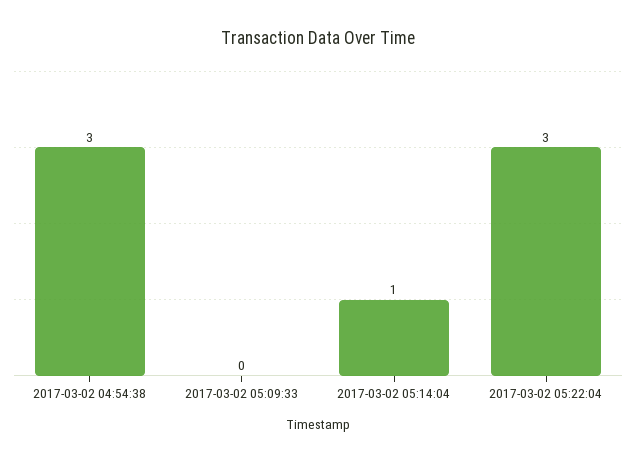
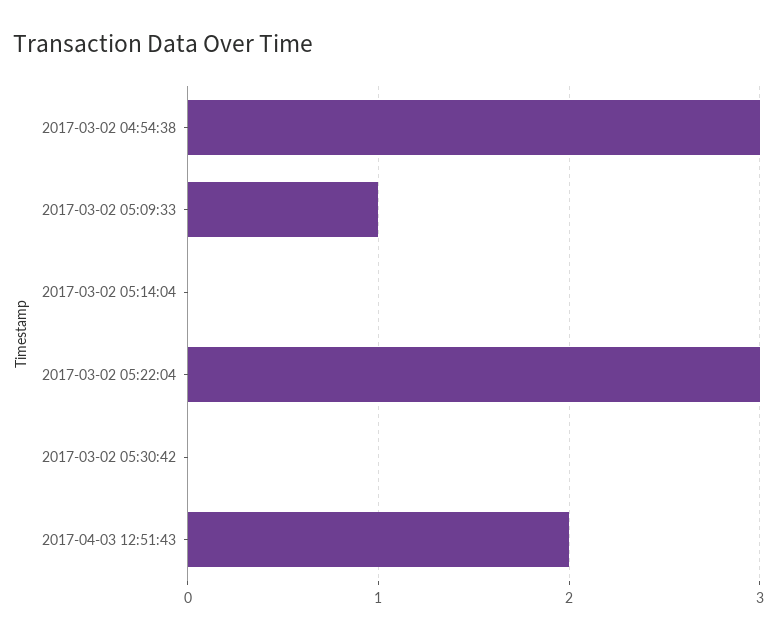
2017-03-02 05:09:33: 0 -> 1
2017-03-02 05:14:04: 1 -> 0
2017-03-02 05:30:42: none -> 0
2017-04-03 12:51:43: none -> 2

